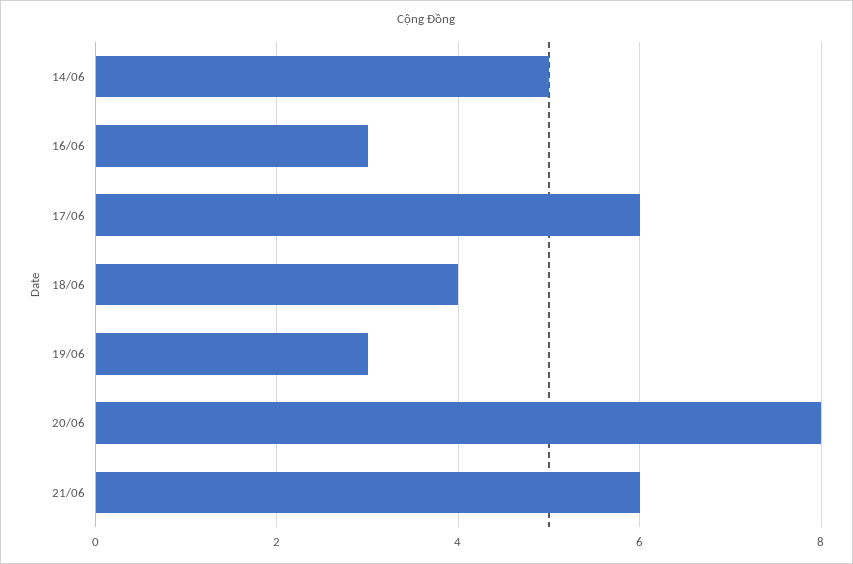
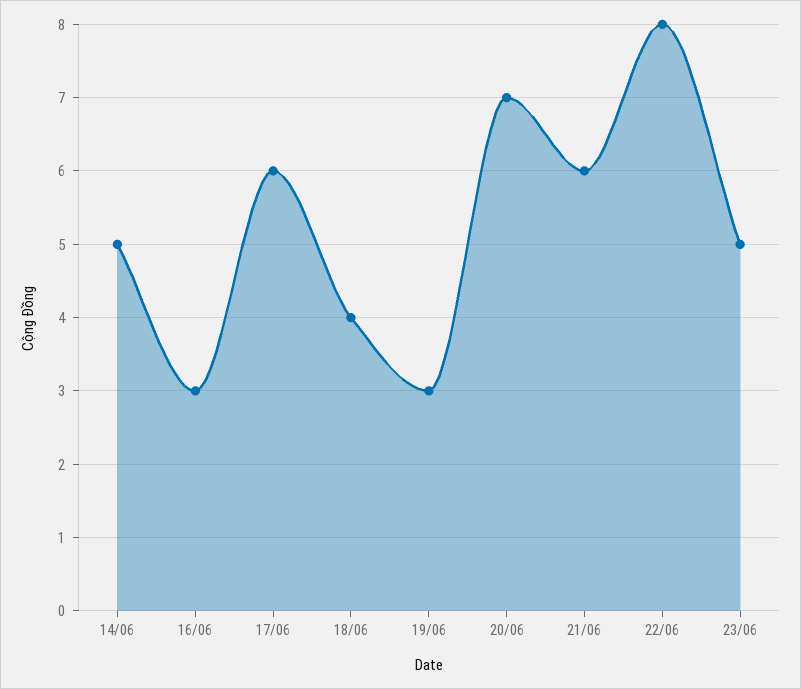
20/06: 8 -> 7
22/06: none -> 8
23/06: none -> 5

